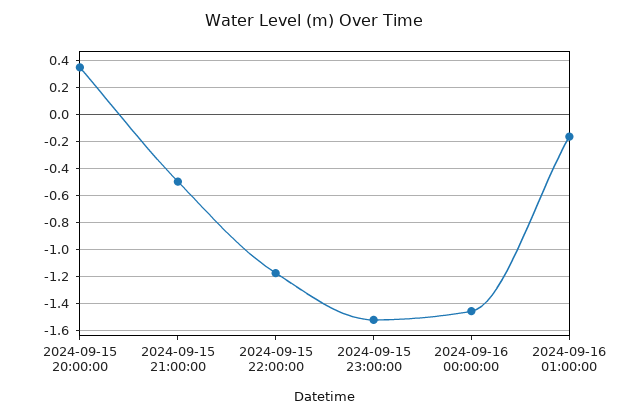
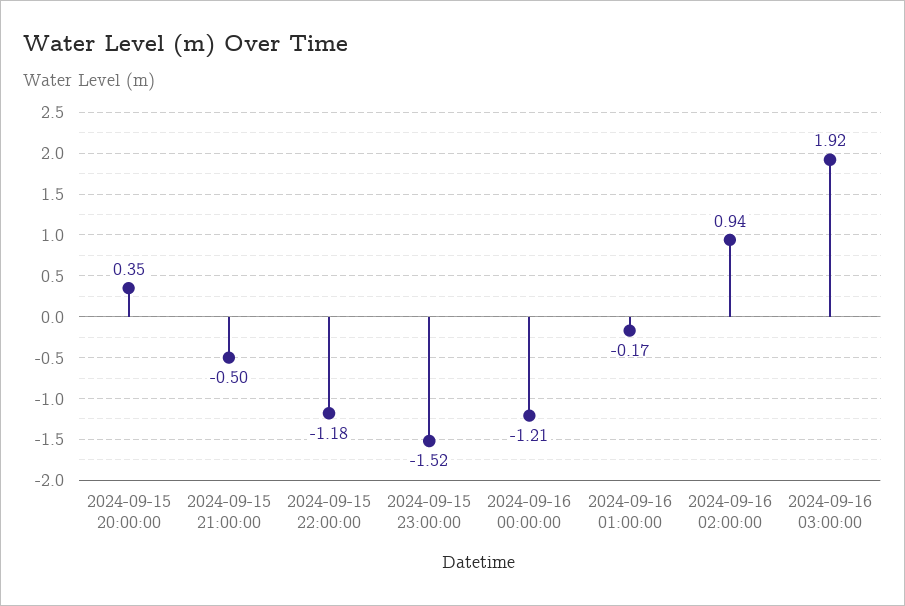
2024-09-16 00:00:00: -1.45 -> -1.21
2024-09-16 02:00:00: none -> 0.94
2024-09-16 03:00:00: none -> 1.92

